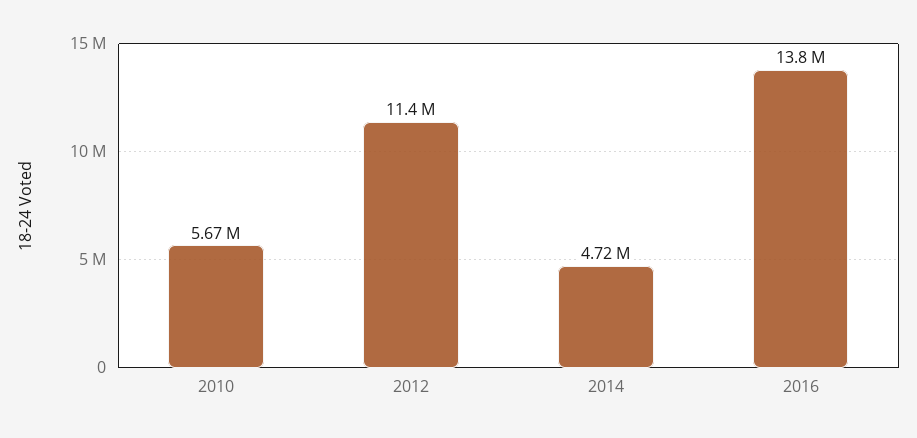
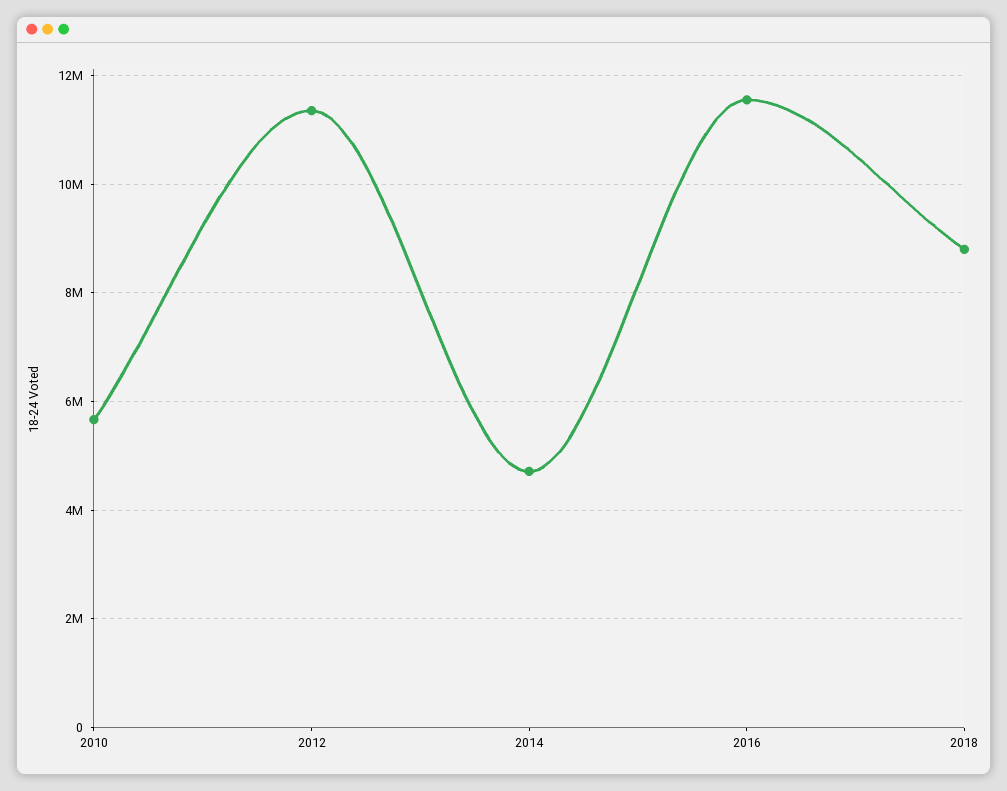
2016: 13800000 -> 11600000
2018: none -> 8800000

